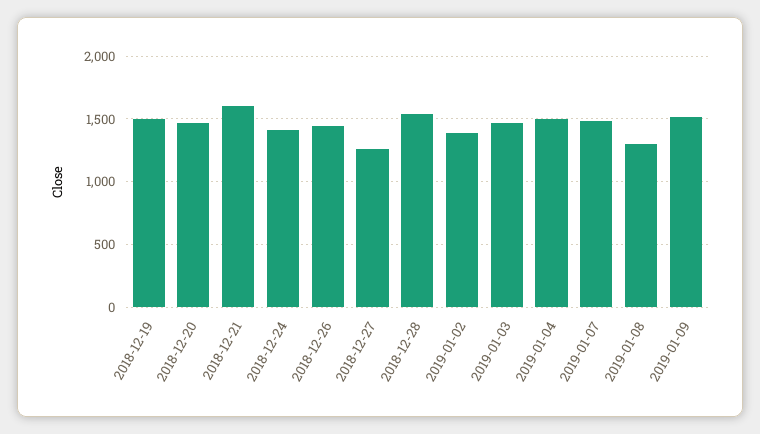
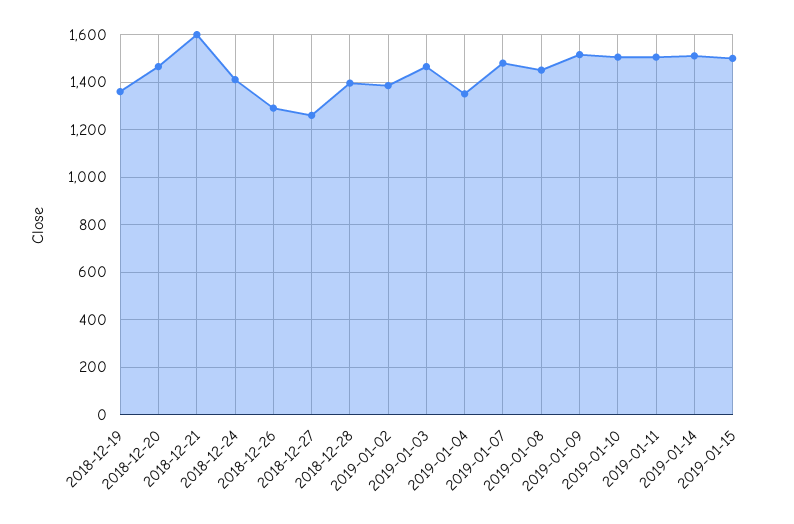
2018-12-19: 1500 -> 1350
2018-12-26: 1450 -> 1300
2018-12-28: 1550 -> 1400
2019-01-04: 1500 -> 1350
2019-01-08: 1300 -> 1450
2019-01-10: none -> 1500
2019-01-11: none -> 1500
2019-01-14: none -> 1500
2019-01-15: none -> 1500

